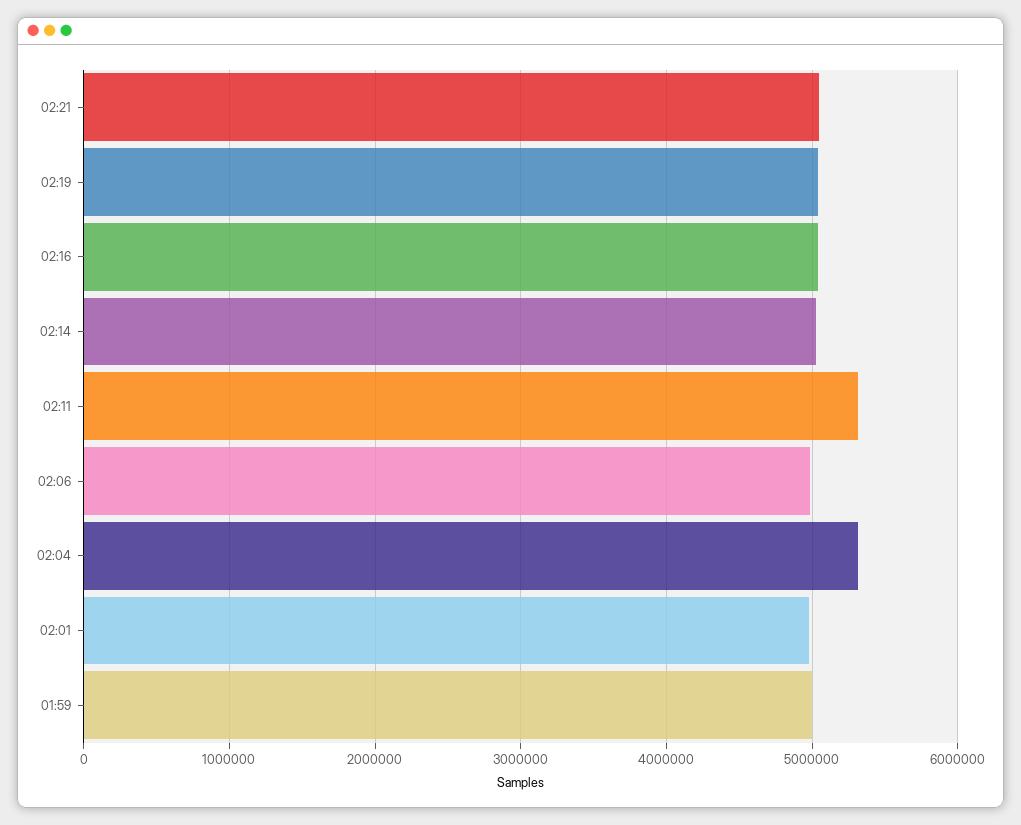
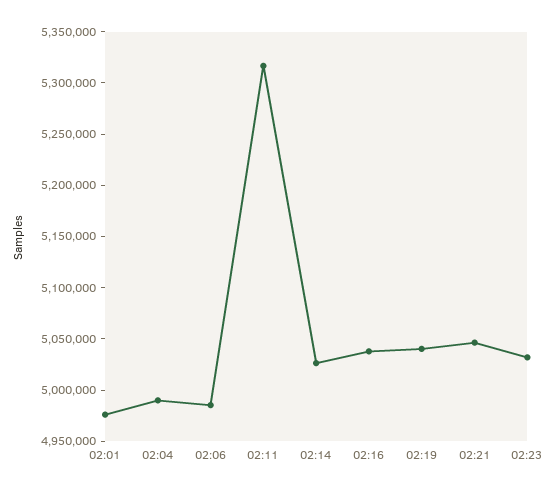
02:04: 5300000 -> 4990000
01:59: 5000000 -> none
02:23: none -> 5030000

